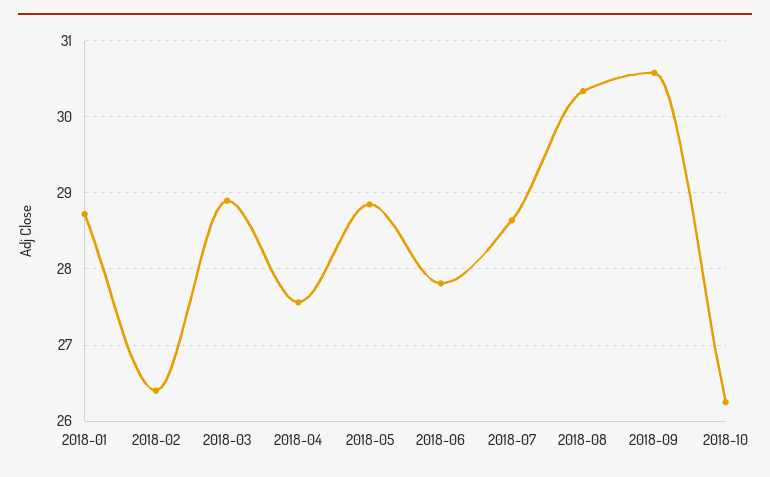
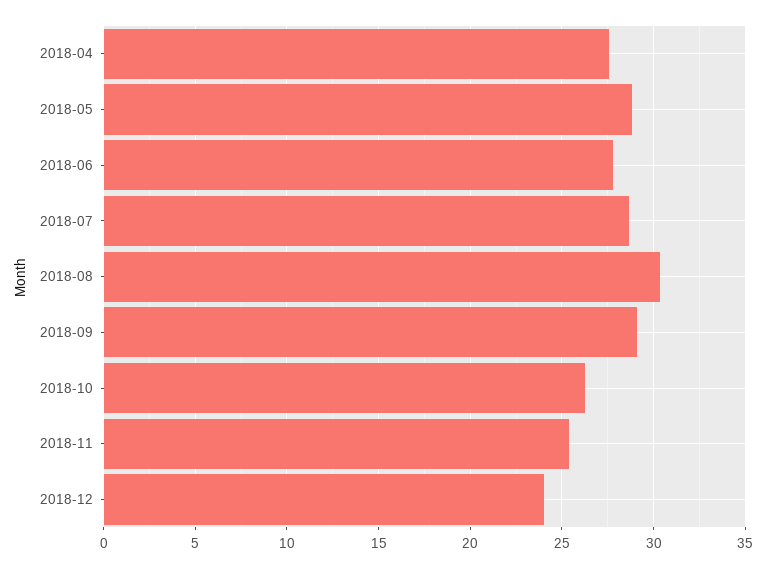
2018-01: 28.7 -> none
2018-02: 26.4 -> none
2018-03: 28.9 -> none
2018-09: 30.6 -> 29
2018-11: none -> 25.5
2018-12: none -> 24

